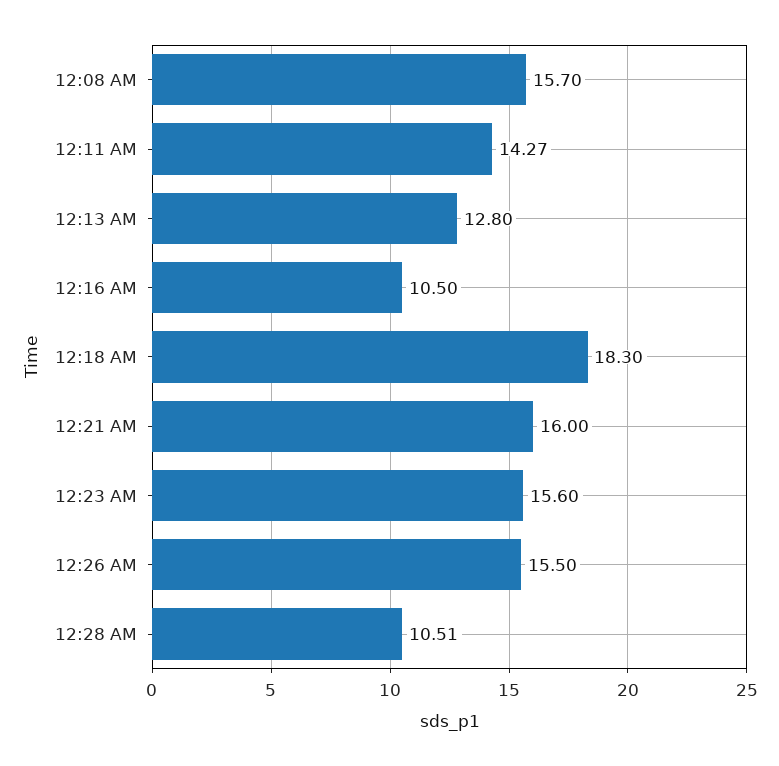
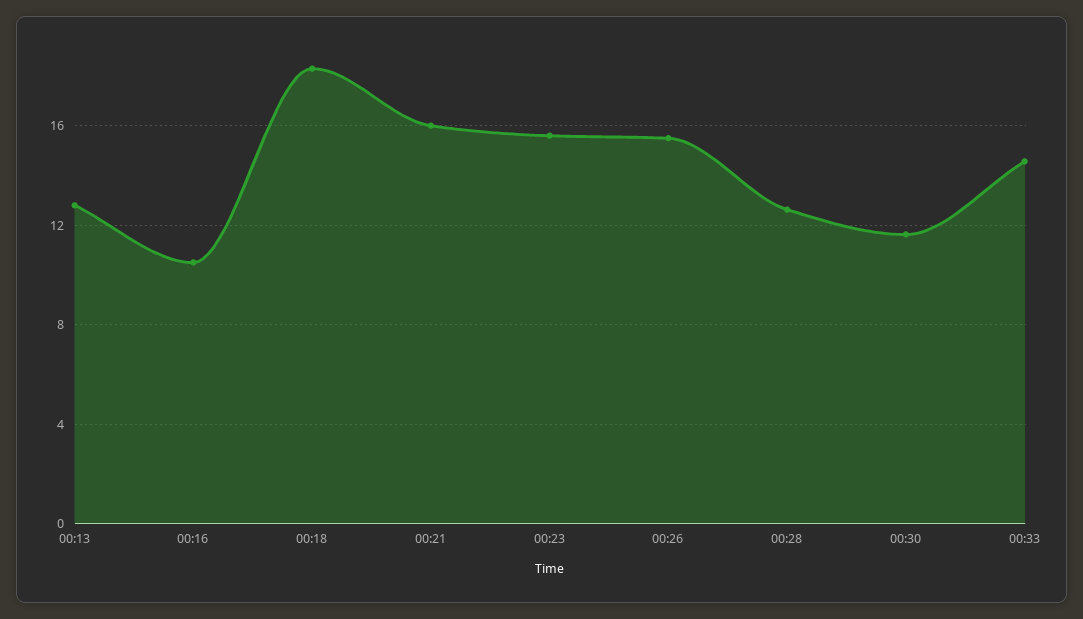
12:08 AM: 15.7 -> none
12:11 AM: 14.27 -> none
12:28 AM: 10.51 -> 12.5
00:30: none -> 11.5
00:33: none -> 14.5

